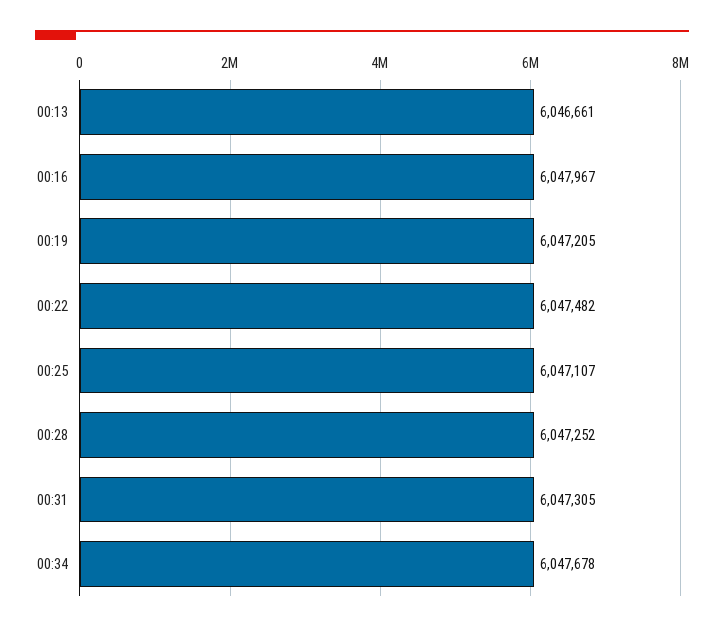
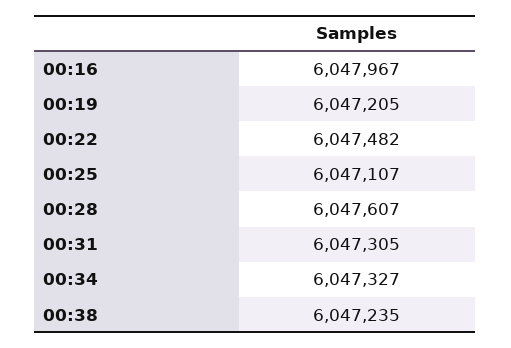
00:13: 6046661 -> none
00:28: 6047252 -> 6047607
00:34: 6047678 -> 6047327
00:38: none -> 6047235

